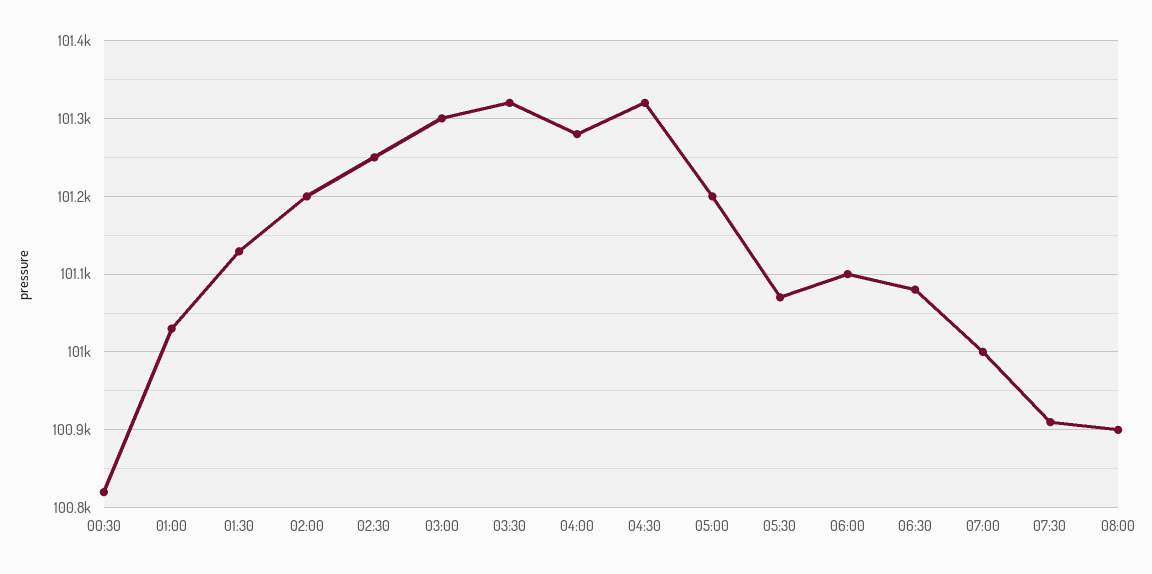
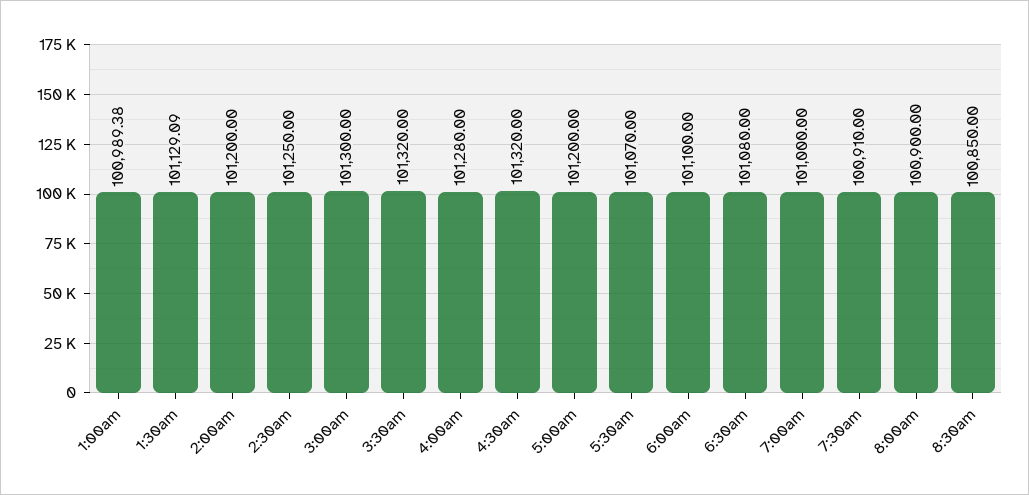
00:30: 100820 -> none
01:00: 101030 -> 100989.38
8:30am: none -> 100850

